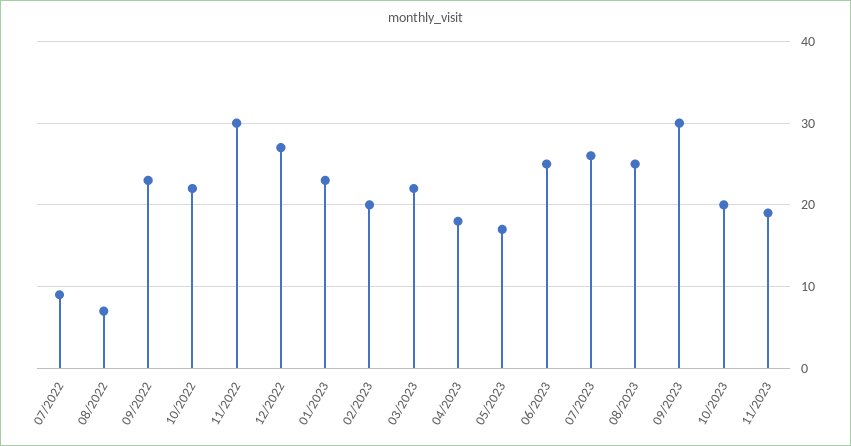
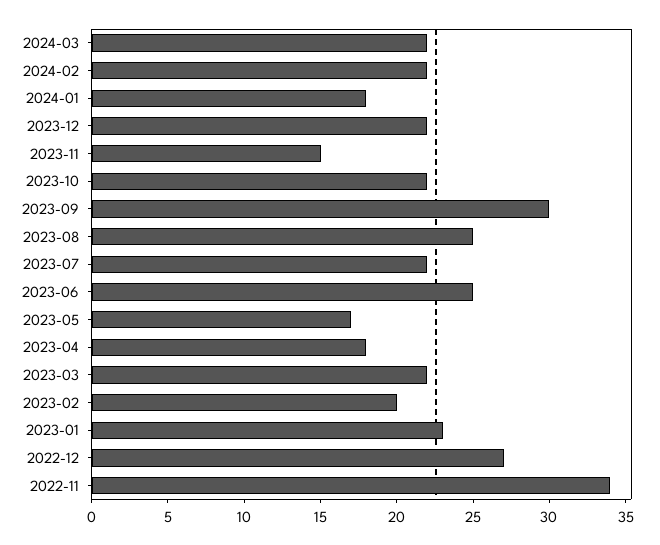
07/2022: 9 -> none
08/2022: 7 -> none
09/2022: 23 -> none
10/2022: 22 -> none
11/2022: 30 -> 34
07/2023: 26 -> 22
10/2023: 20 -> 22
11/2023: 19 -> 15
2024-03: none -> 22
2024-02: none -> 22
2024-01: none -> 18
2023-12: none -> 22

